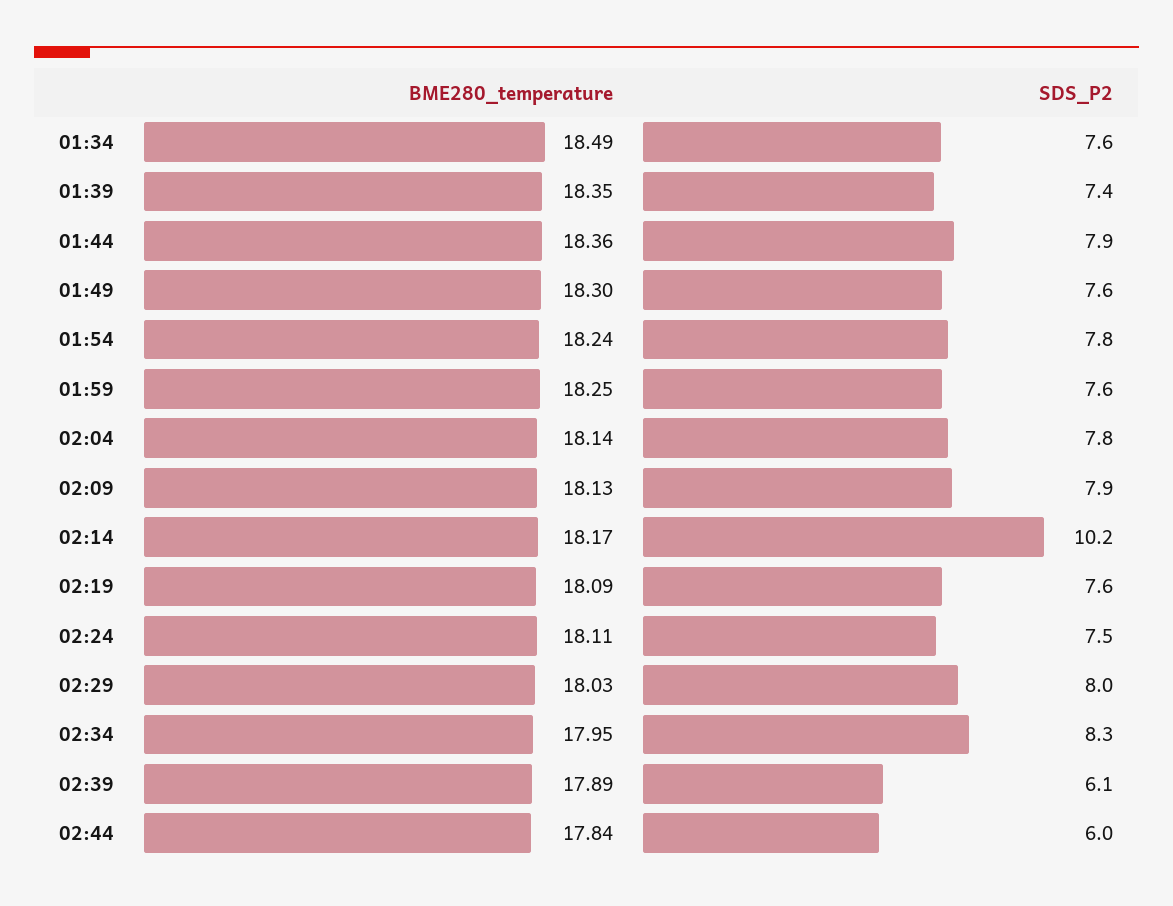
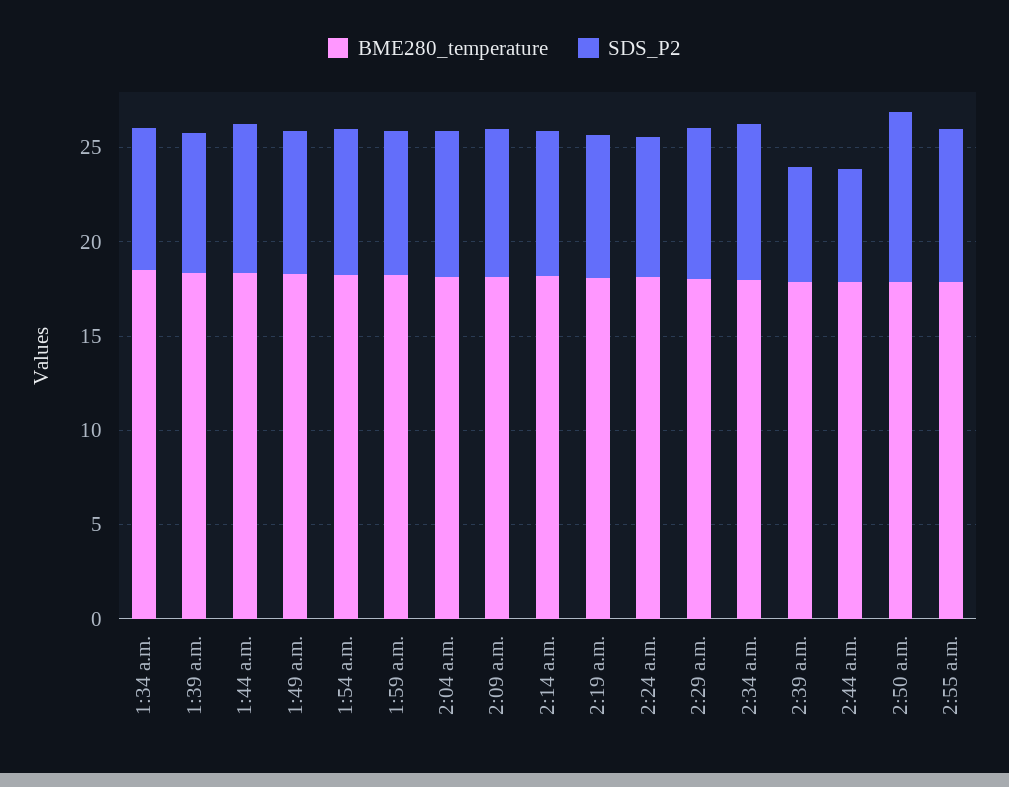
SDS_P2, 02:14: 10.2 -> 8
BME280_temperature, 2:50 a.m.: none -> 18
SDS_P2, 2:50 a.m.: none -> 9
BME280_temperature, 2:55 a.m.: none -> 18
SDS_P2, 2:55 a.m.: none -> 8

